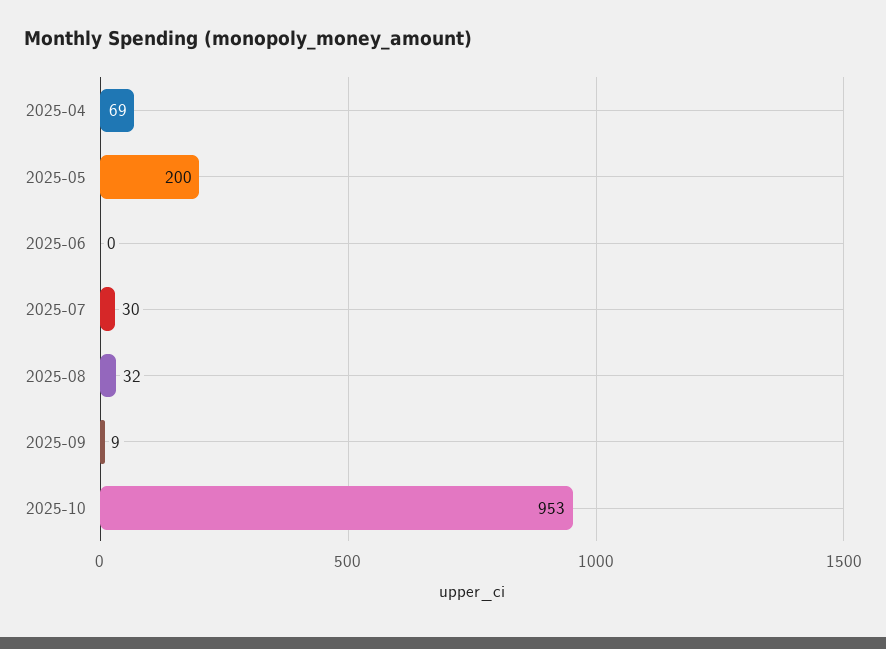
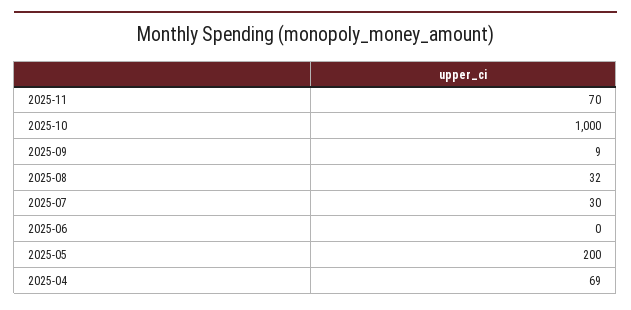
2025-10: 953 -> 1000
2025-11: none -> 70

